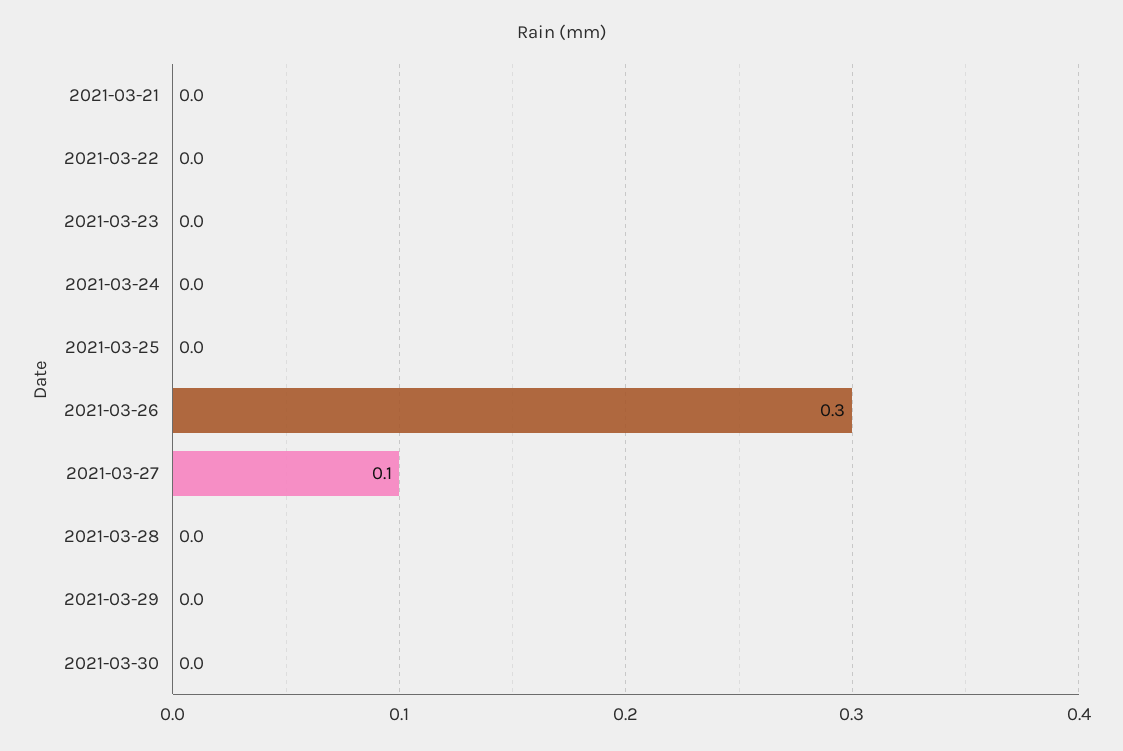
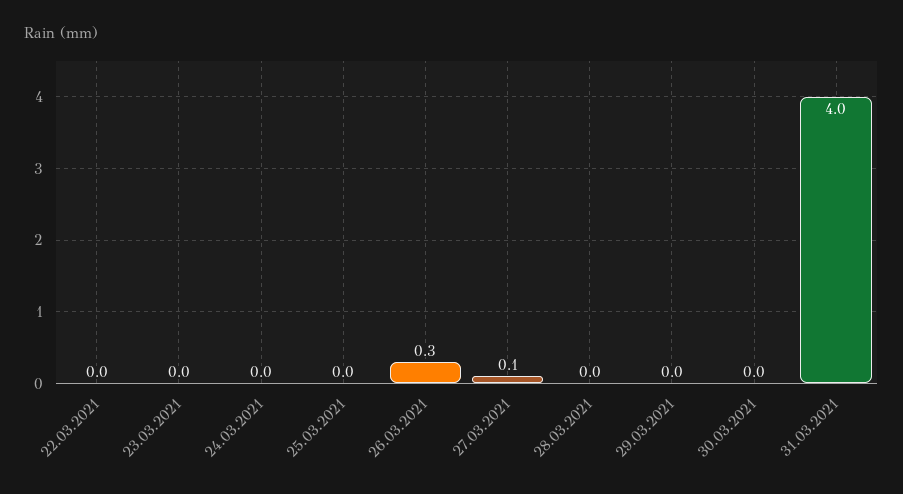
2021-03-21: 0 -> none
31.03.2021: none -> 4

